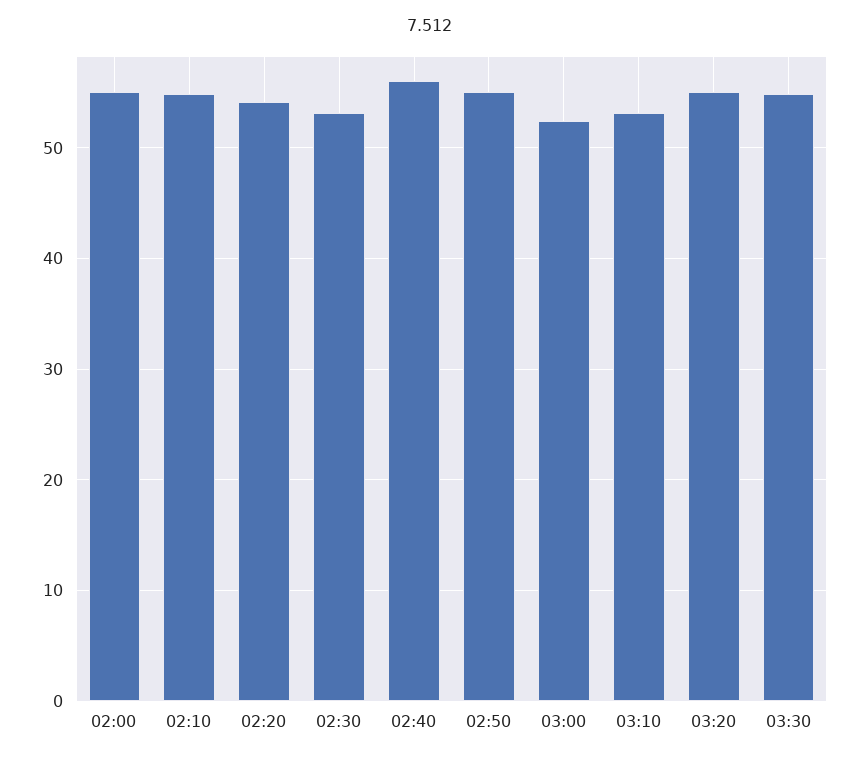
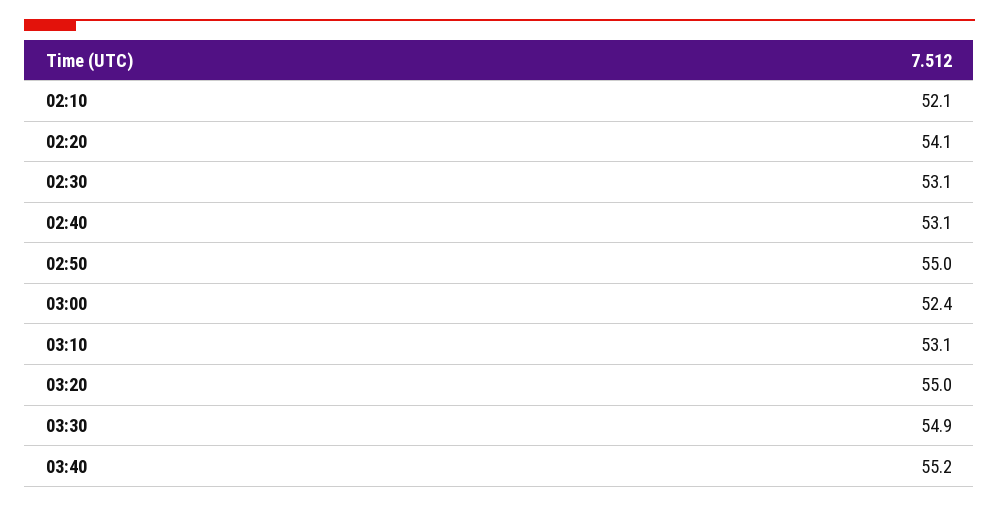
02:00: 55 -> none
02:10: 55 -> 52.1
02:40: 56 -> 53.1
03:40: none -> 55.2

